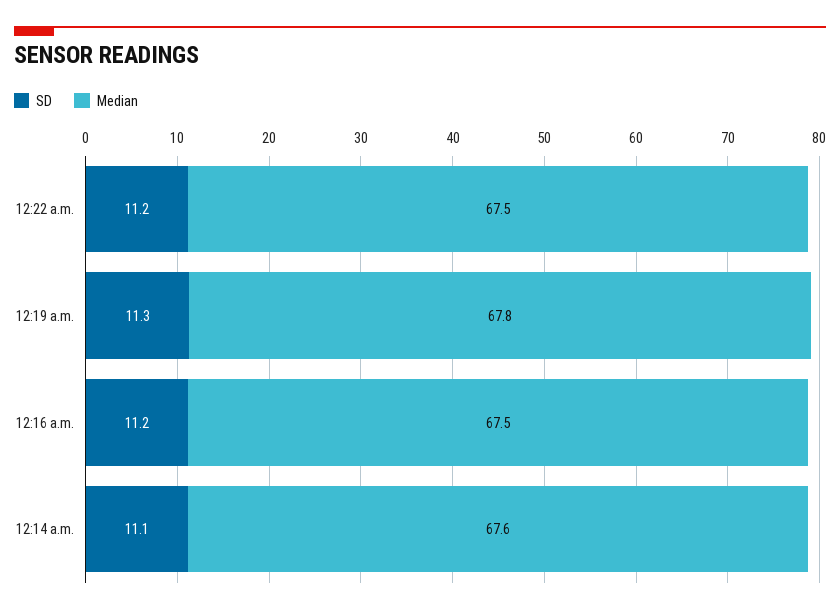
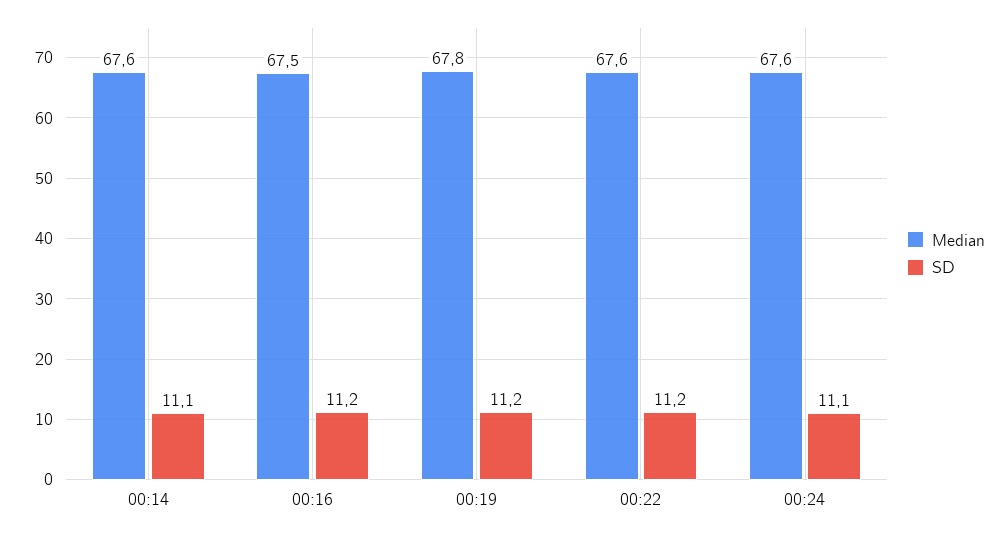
Median, 12:22 a.m.: 67.5 -> 67.6
SD, 12:19 a.m.: 11.3 -> 11.2
Median, 00:24: none -> 67.6
SD, 00:24: none -> 11.1

